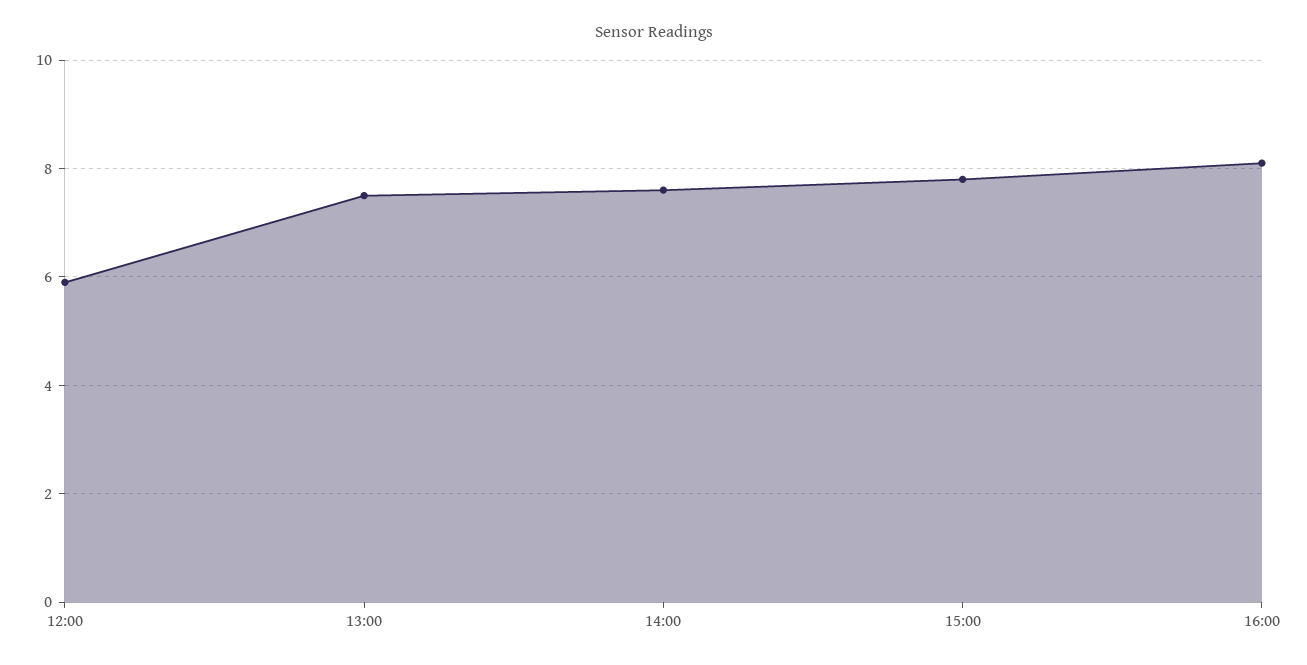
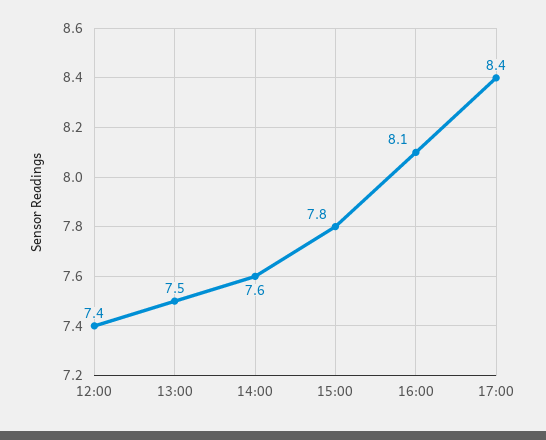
12:00: 6 -> 7.4
17:00: none -> 8.4

